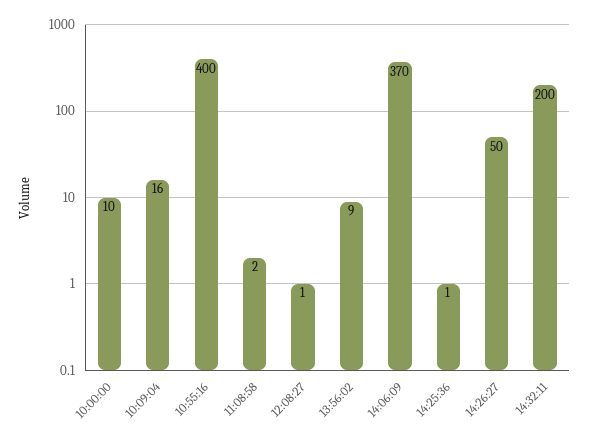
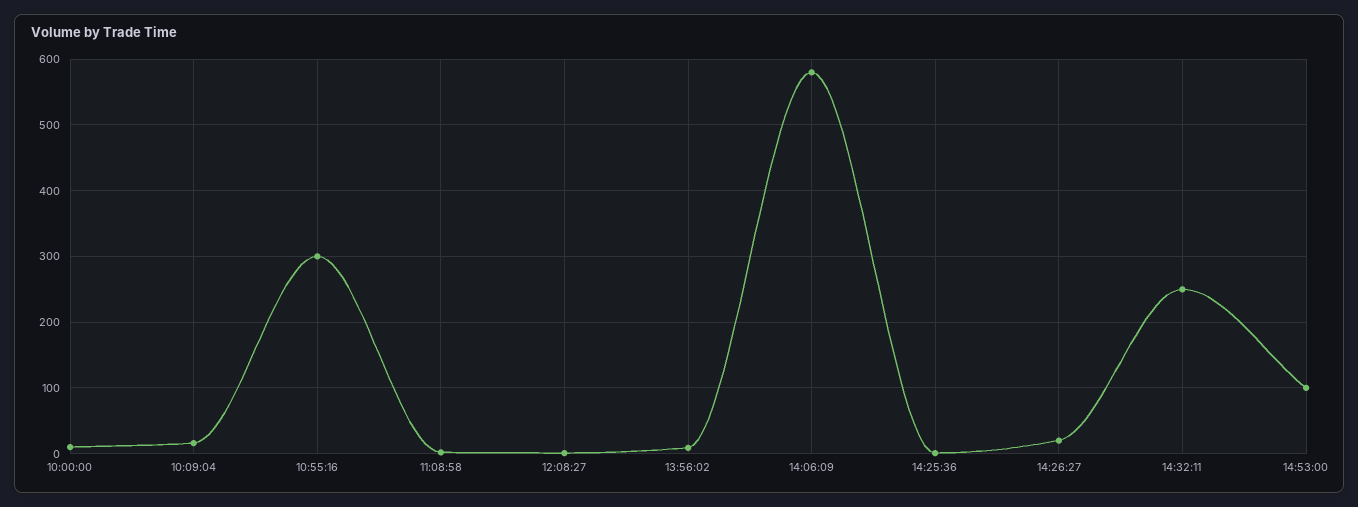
10:55:16: 400 -> 300
14:06:09: 370 -> 580
14:26:27: 50 -> 20
14:32:11: 200 -> 250
14:53:00: none -> 100

